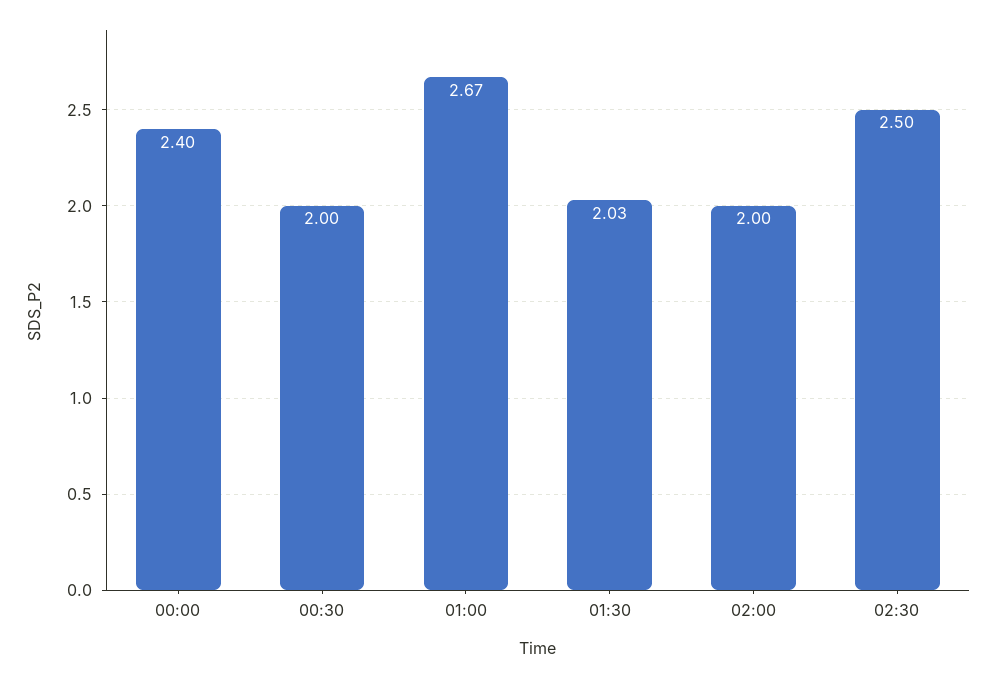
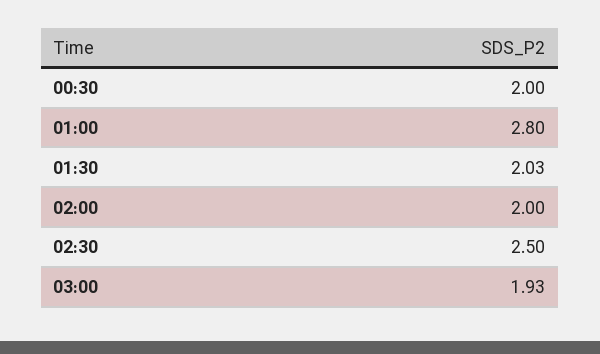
00:00: 2.4 -> none
01:00: 2.67 -> 2.8
03:00: none -> 1.93

